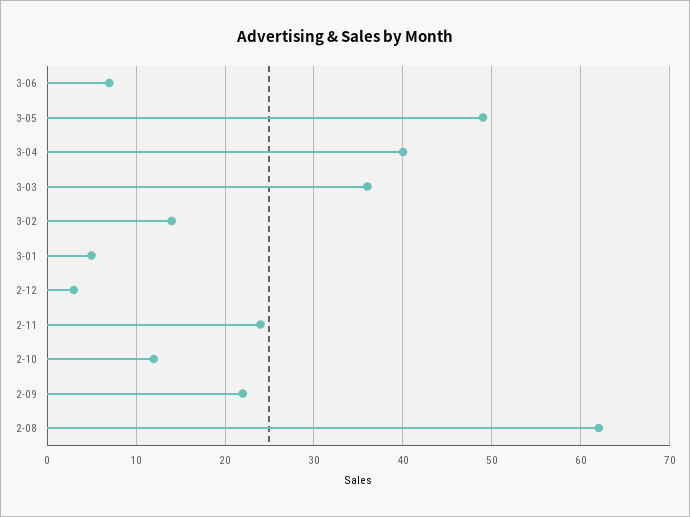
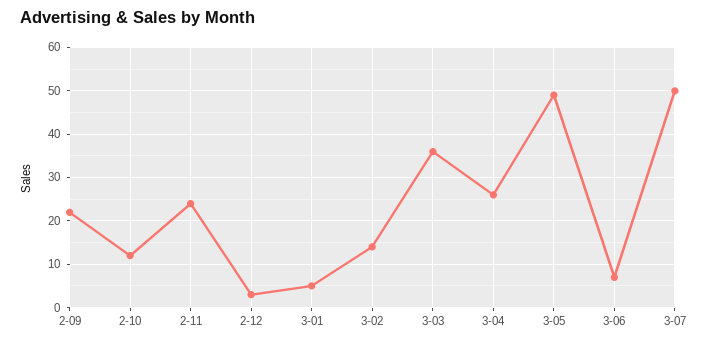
3-04: 40 -> 25
2-08: 62 -> none
3-07: none -> 50

